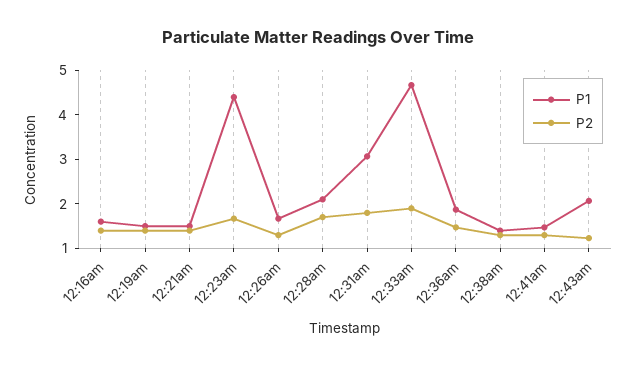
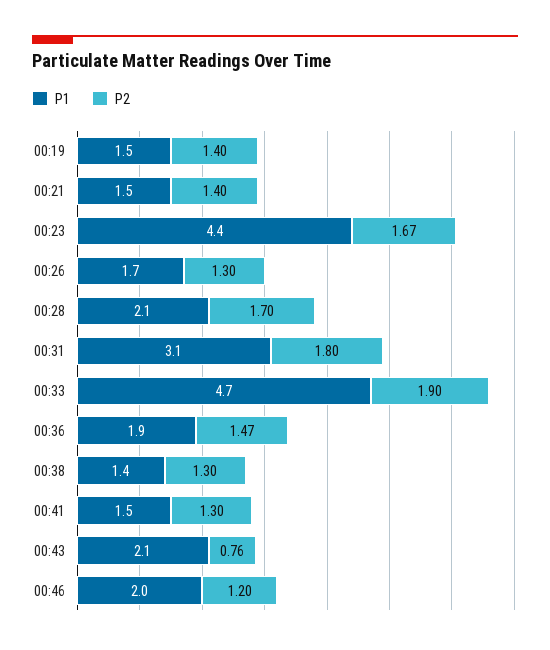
P1, 12:16am: 1.6 -> none
P2, 12:16am: 1.4 -> none
P2, 12:43am: 1.2 -> 0.76
P1, 00:46: none -> 2
P2, 00:46: none -> 1.2

